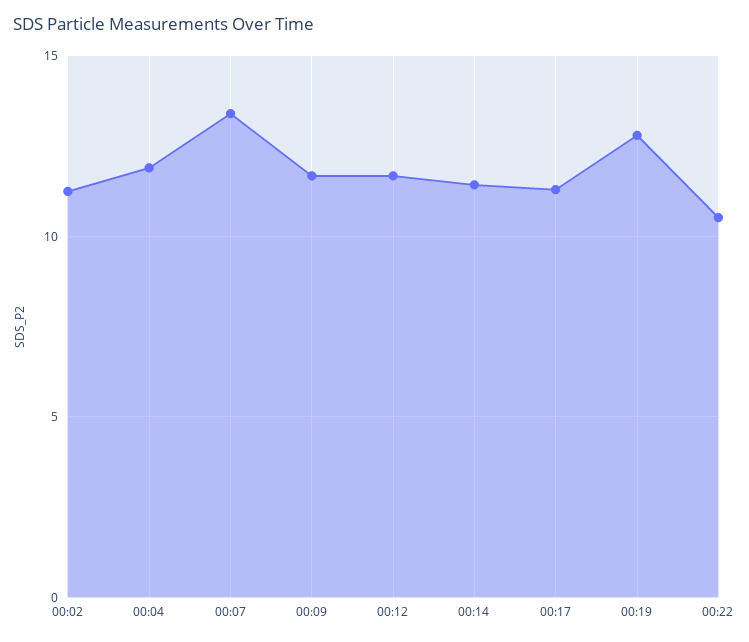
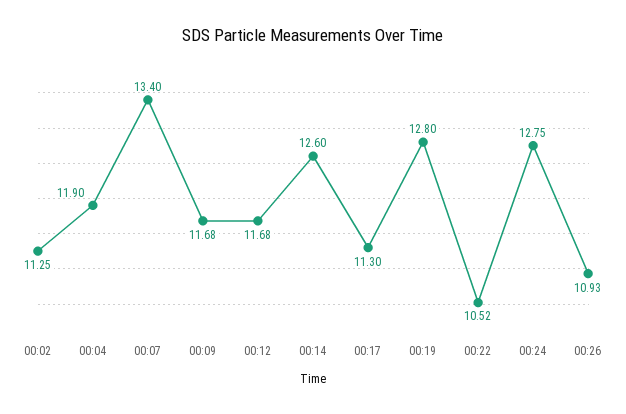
00:14: 11.5 -> 12.6
00:24: none -> 12.75
00:26: none -> 10.93

